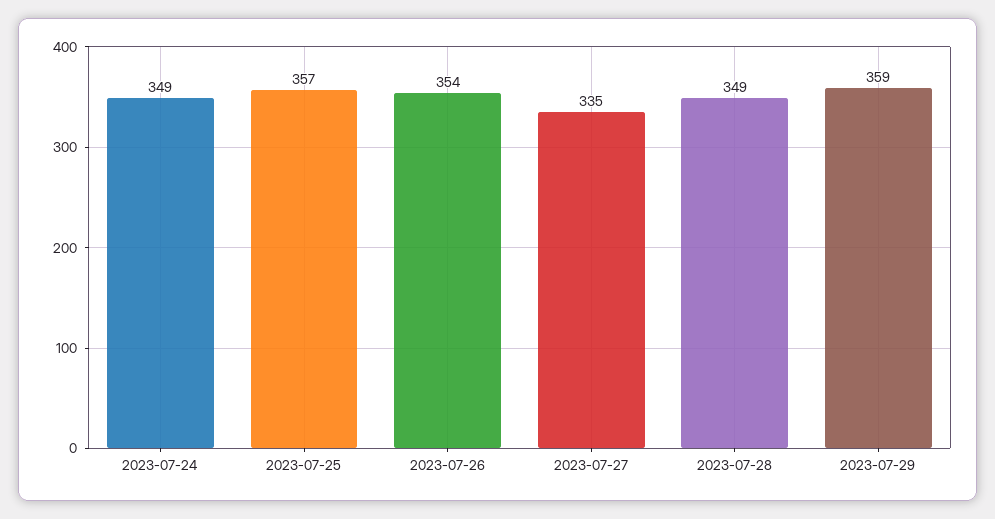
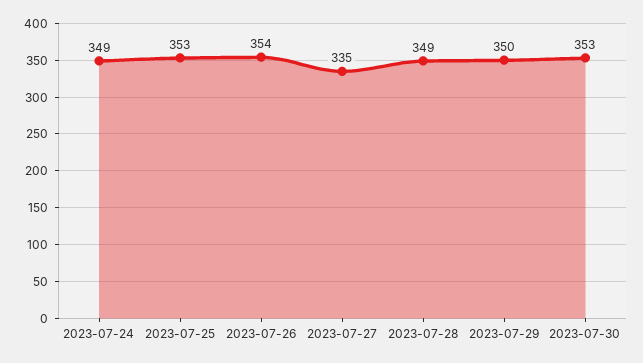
2023-07-25: 357 -> 353
2023-07-29: 359 -> 350
2023-07-30: none -> 353

